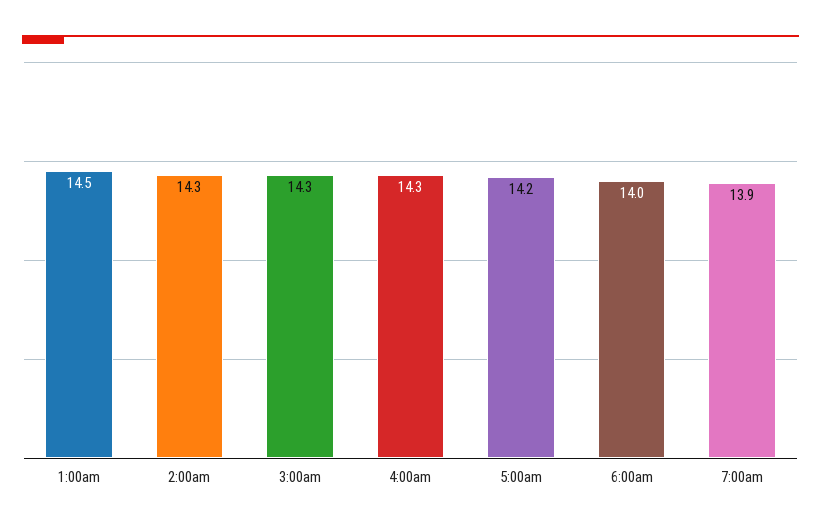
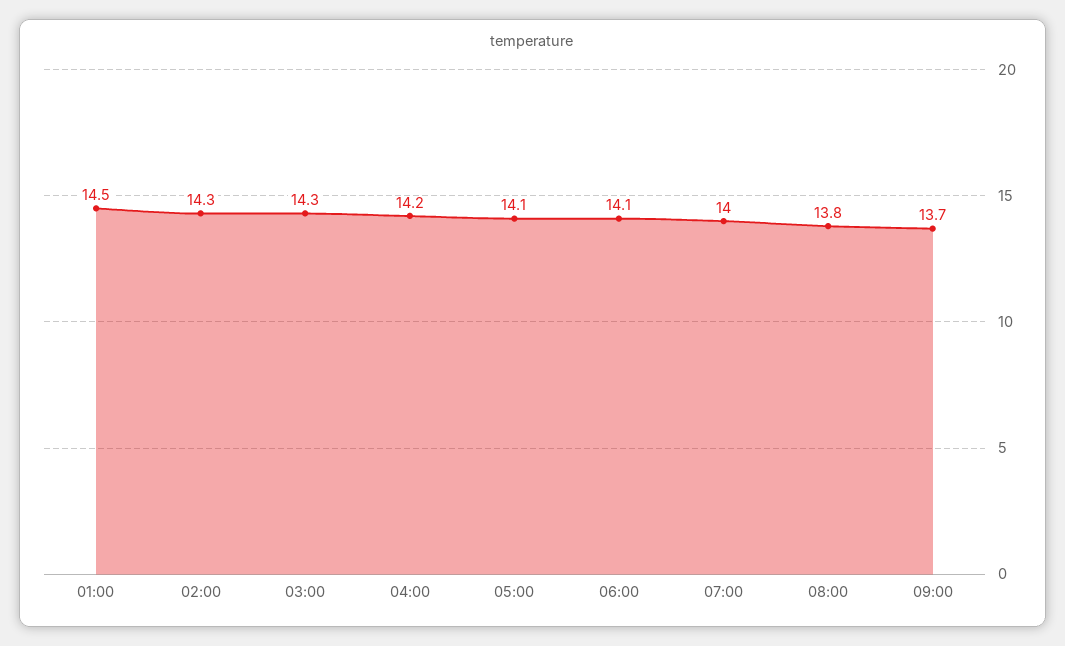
4:00am: 14.3 -> 14.2
5:00am: 14.2 -> 14.1
6:00am: 14 -> 14.1
7:00am: 13.9 -> 14
08:00: none -> 13.8
09:00: none -> 13.7

